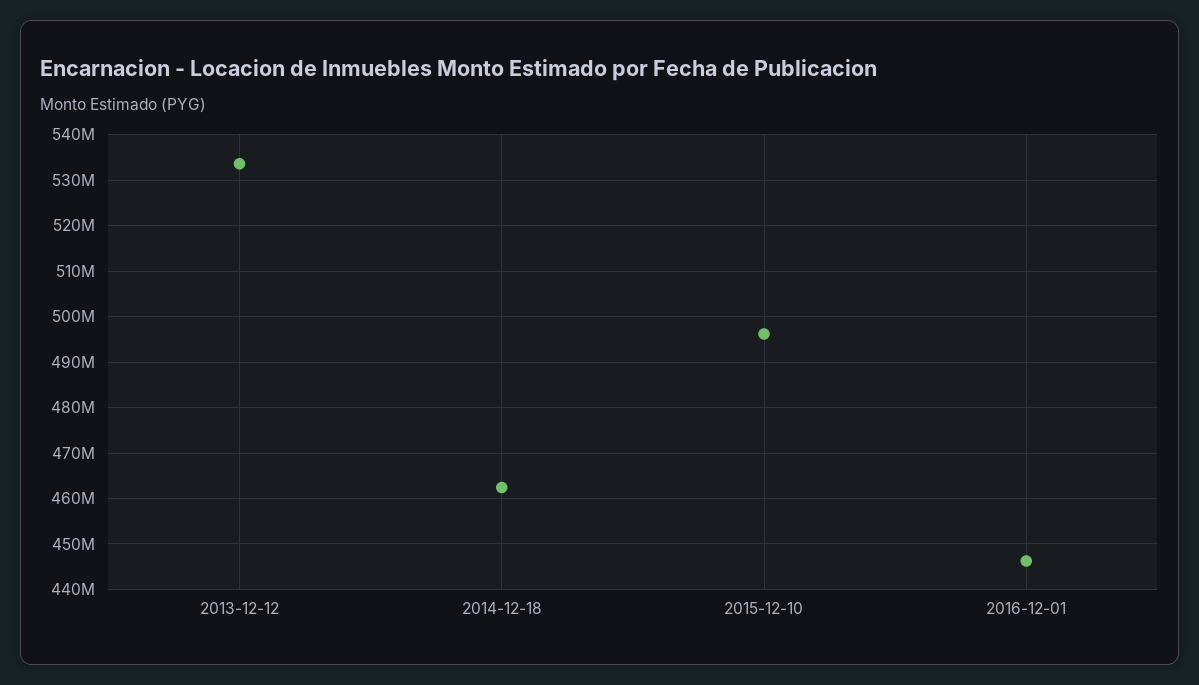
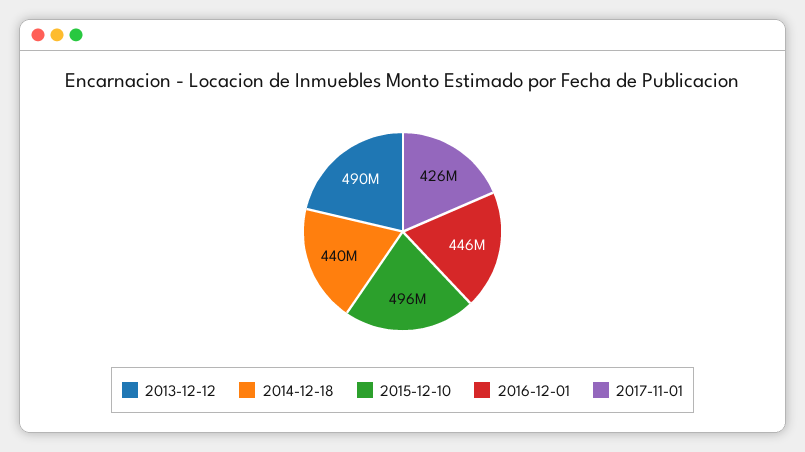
2013-12-12: 534000000 -> 490000000
2014-12-18: 462000000 -> 440000000
2017-11-01: none -> 426000000

